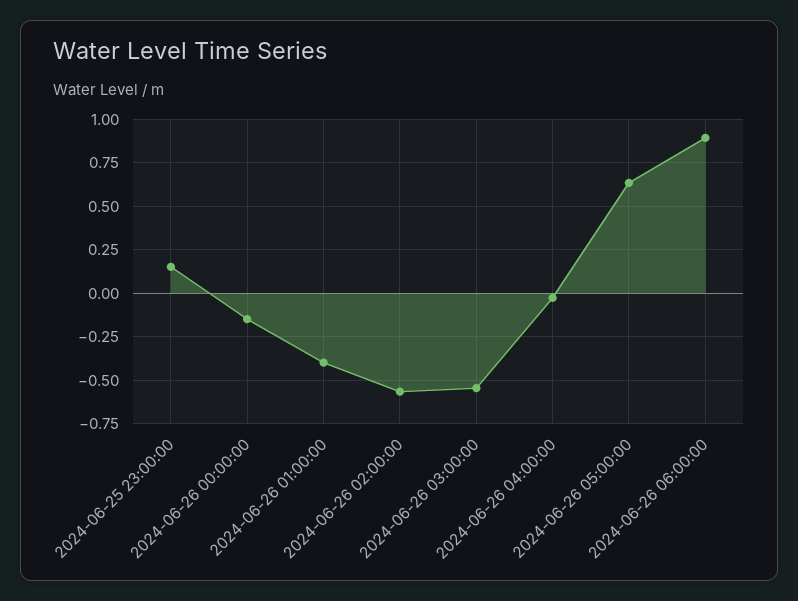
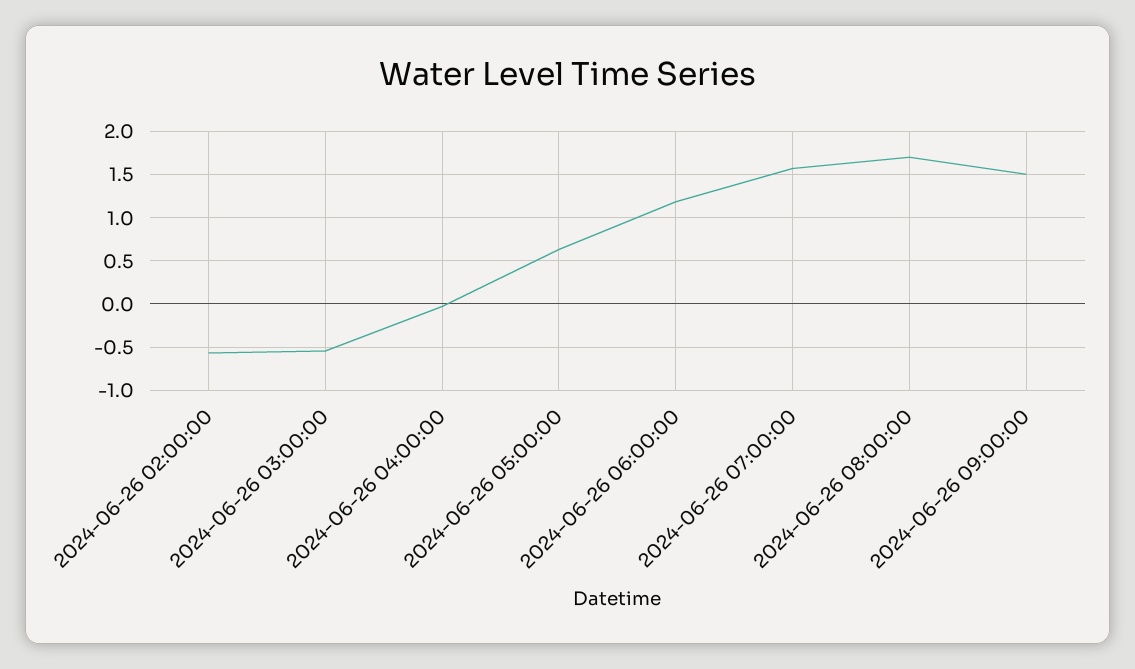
2024-06-25 23:00:00: 0.15 -> none
2024-06-26 00:00:00: -0.15 -> none
2024-06-26 01:00:00: -0.4 -> none
2024-06-26 06:00:00: 0.9 -> 1.2
2024-06-26 07:00:00: none -> 1.6
2024-06-26 08:00:00: none -> 1.7
2024-06-26 09:00:00: none -> 1.5

